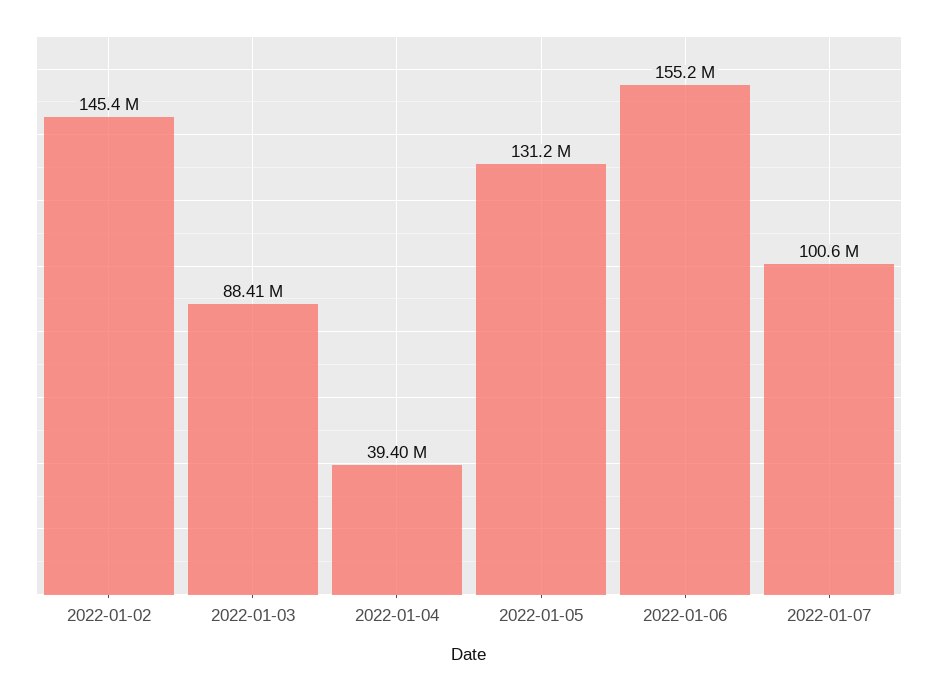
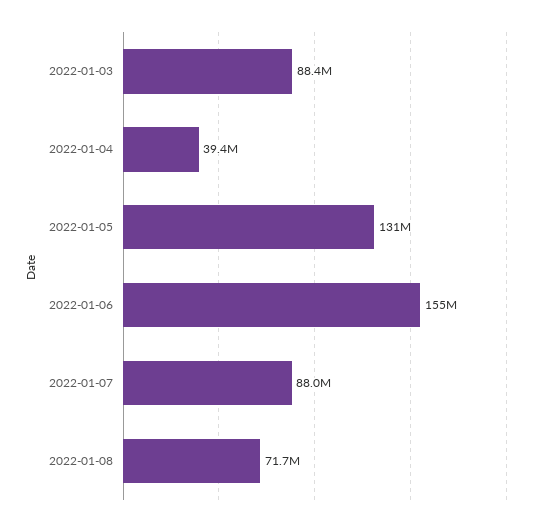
2022-01-02: 145400000 -> none
2022-01-07: 100600000 -> 88000000
2022-01-08: none -> 71700000

